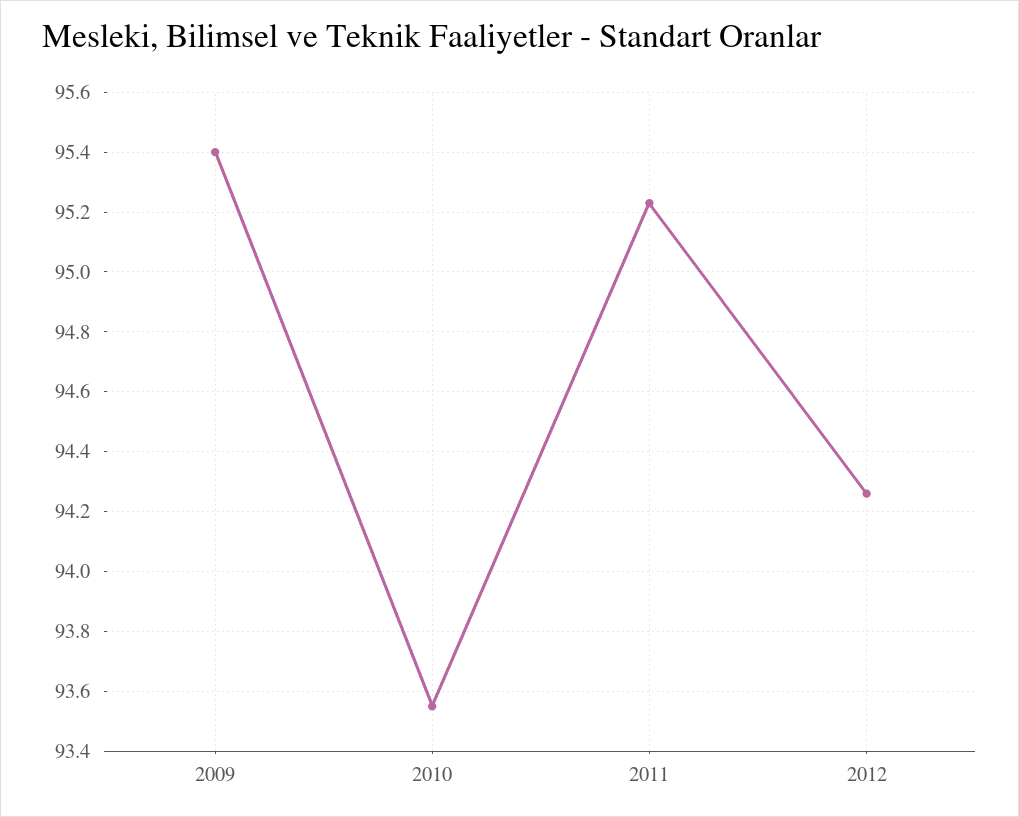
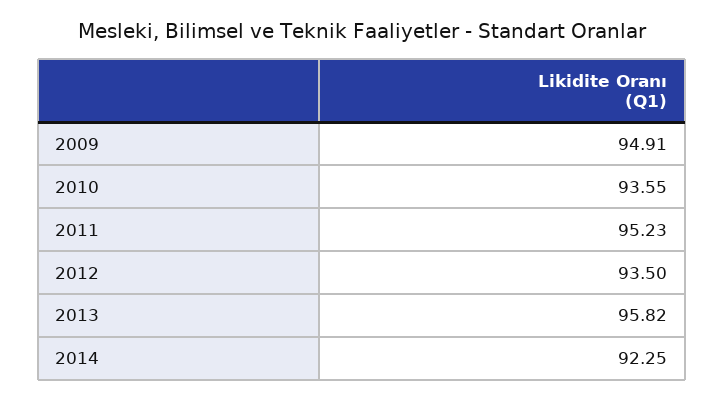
2009: 95.4 -> 94.91
2012: 94.25 -> 93.5
2013: none -> 95.82
2014: none -> 92.25

